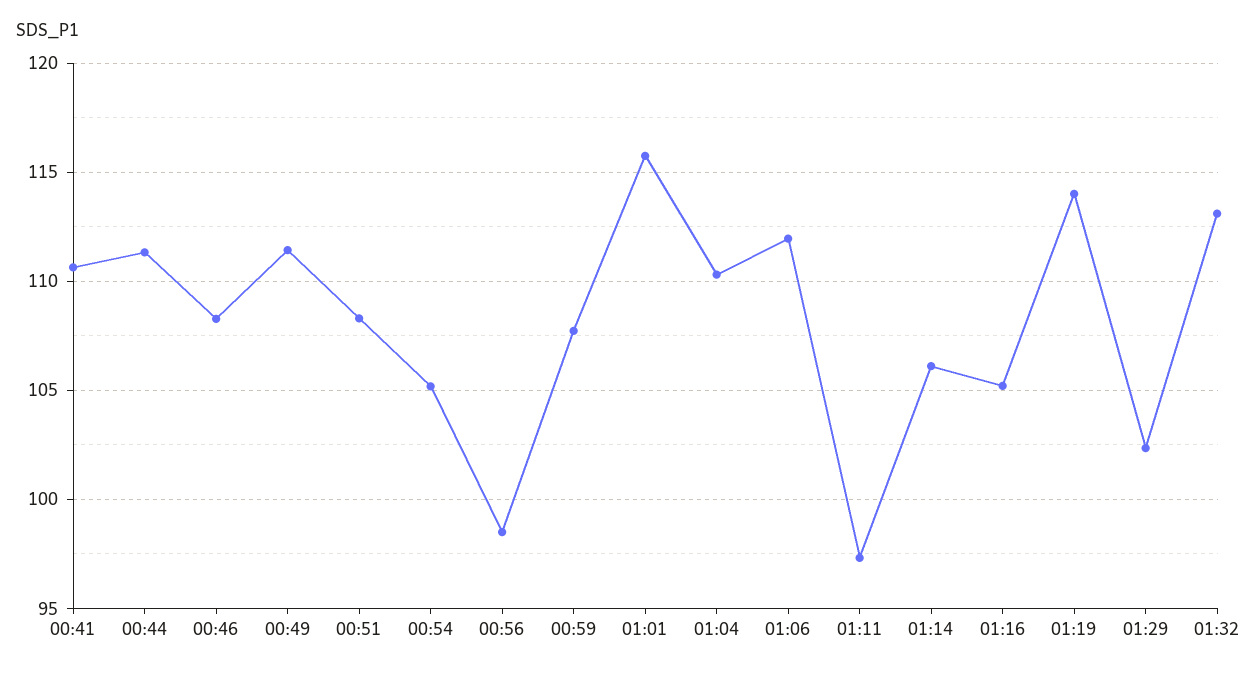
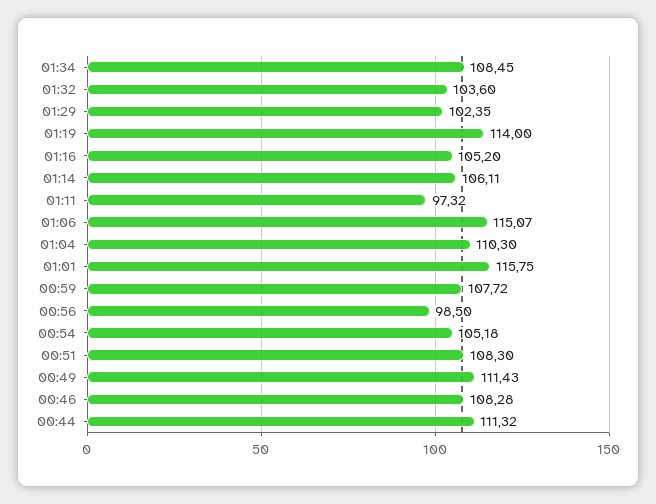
00:41: 110.5 -> none
01:06: 112 -> 115.07
01:32: 113 -> 103.6
01:34: none -> 108.45

